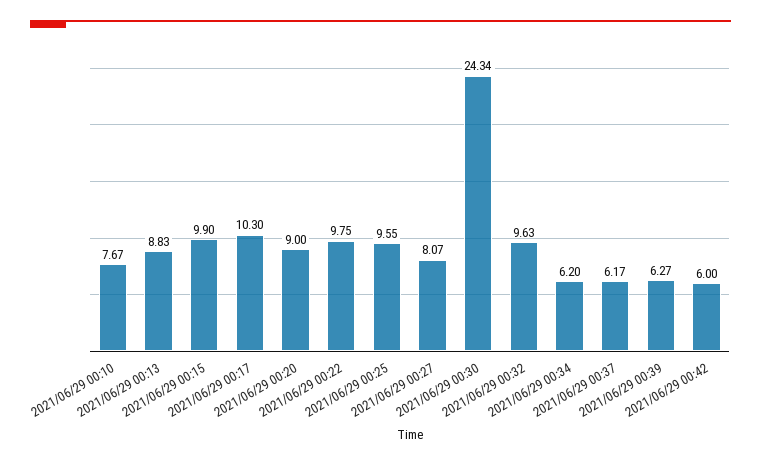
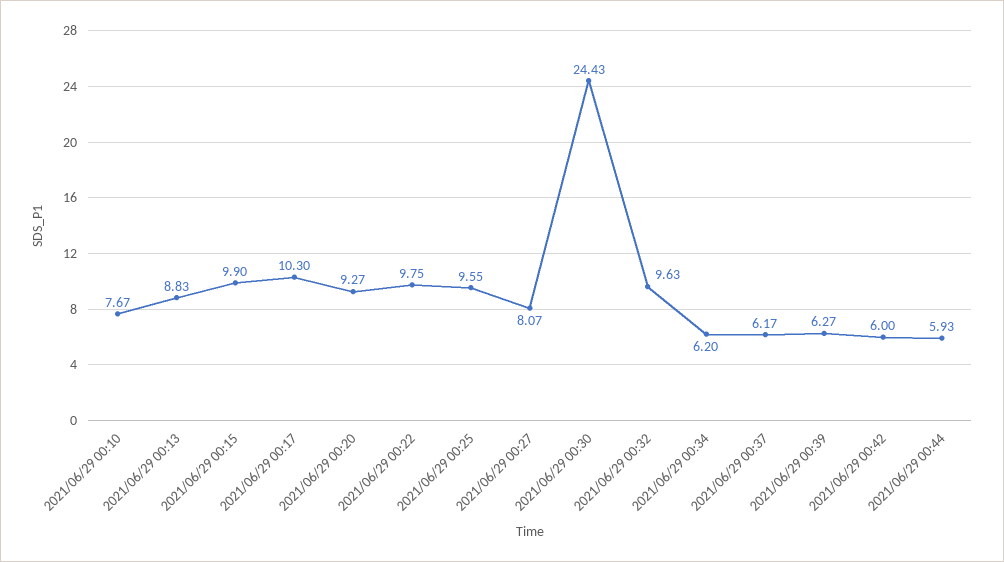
2021/06/29 00:20: 9 -> 9.27
2021/06/29 00:30: 24.34 -> 24.43
2021/06/29 00:44: none -> 5.93

